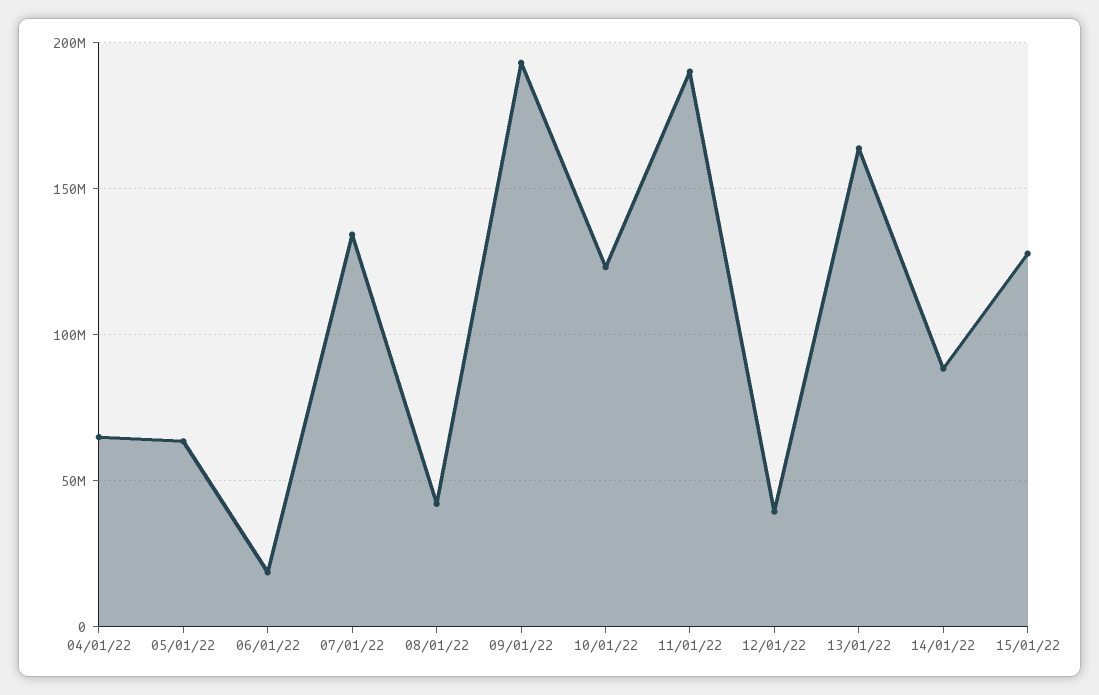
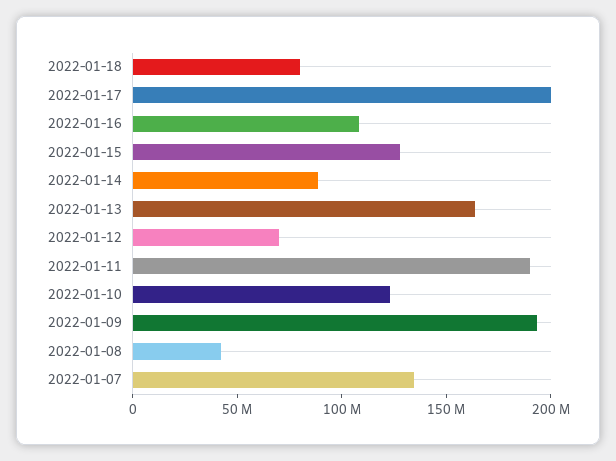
04/01/22: 65000000 -> none
05/01/22: 65000000 -> none
06/01/22: 20000000 -> none
12/01/22: 40000000 -> 70000000
2022-01-18: none -> 80000000
2022-01-17: none -> 200000000
2022-01-16: none -> 110000000

